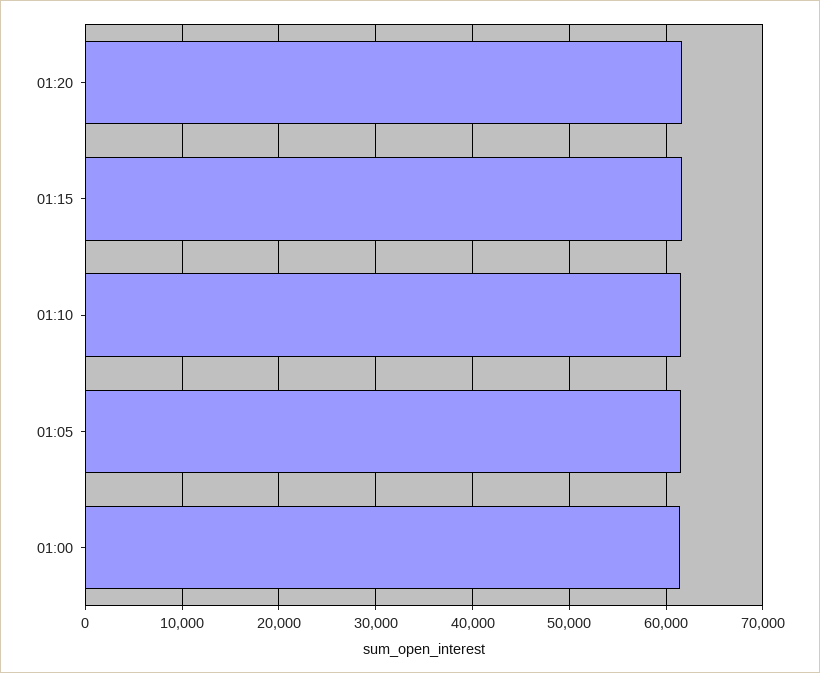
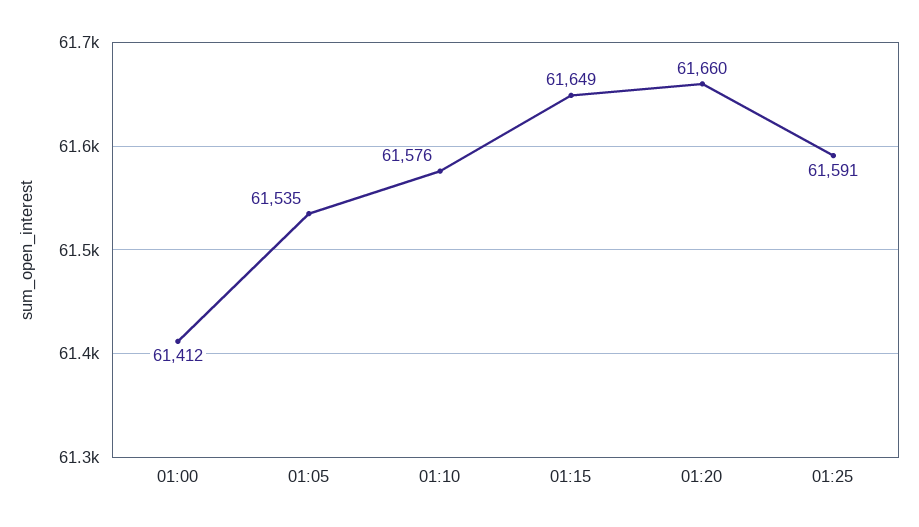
01:25: none -> 61591

